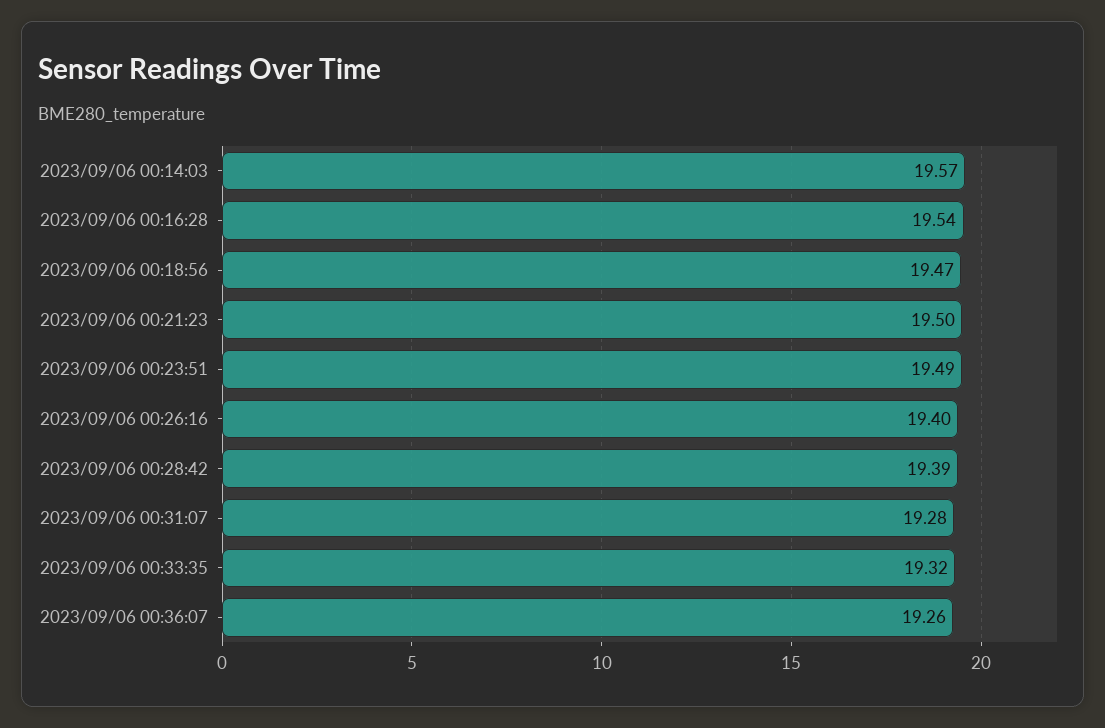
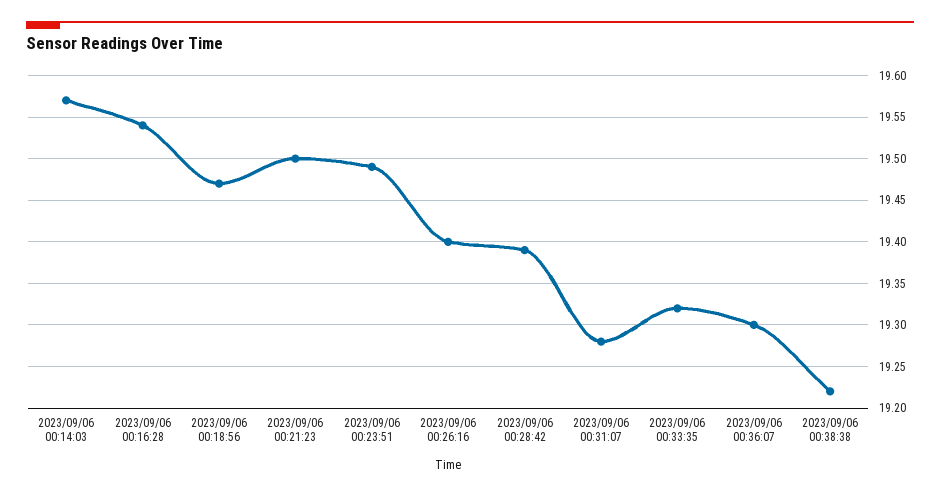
2023/09/06 00:36:07: 19.26 -> 19.3
2023/09/06 00:38:38: none -> 19.22

